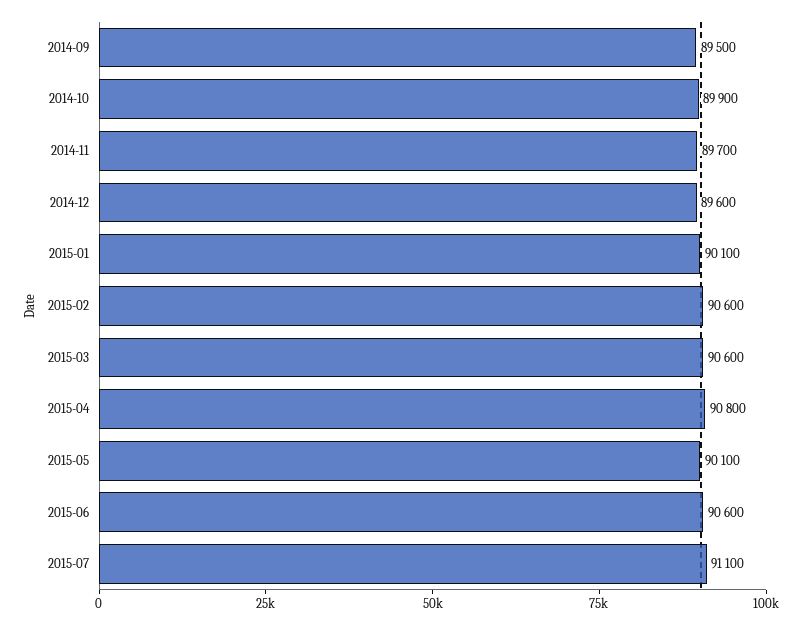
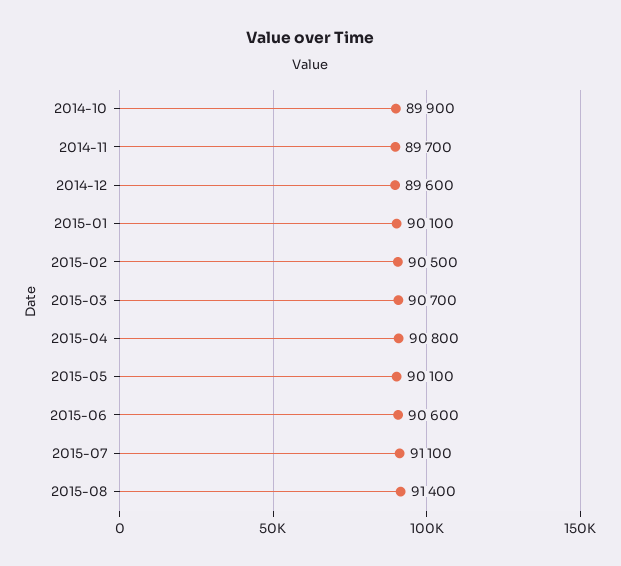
2014-09: 89500 -> none
2015-02: 90600 -> 90500
2015-03: 90600 -> 90700
2015-08: none -> 91400

